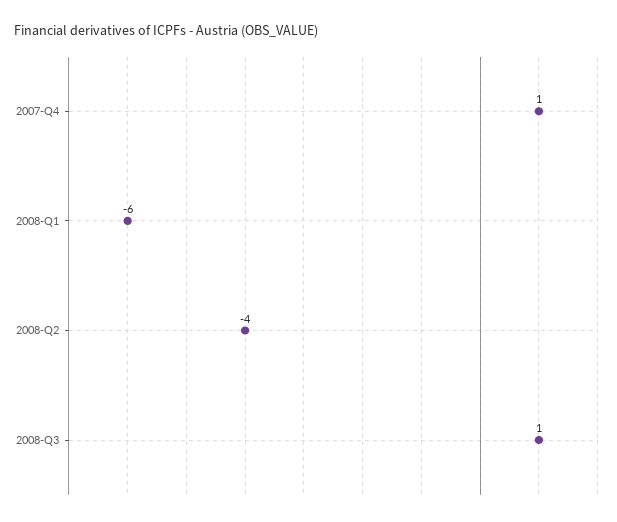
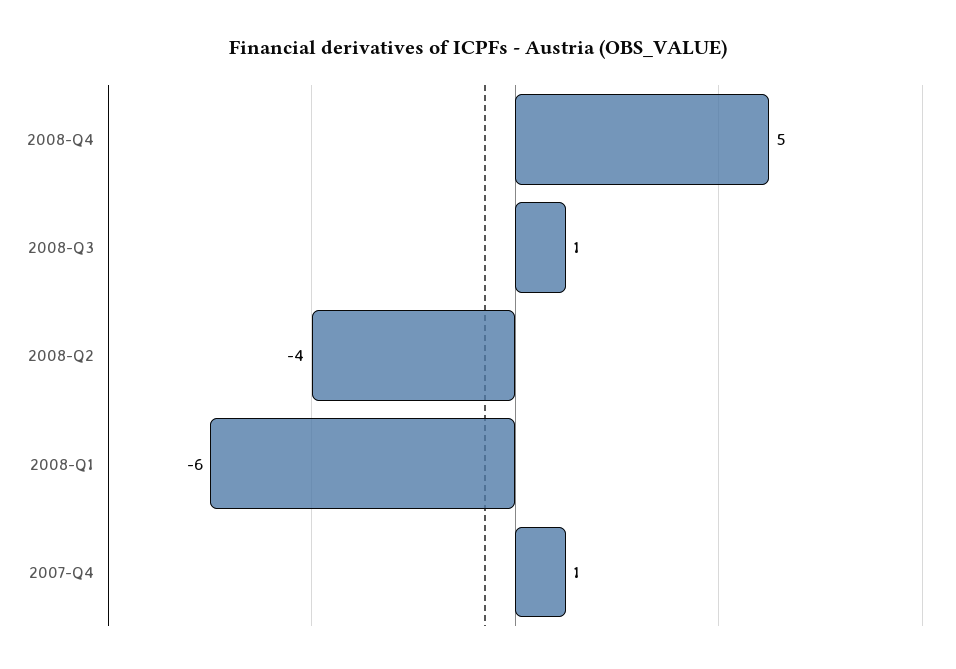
2008-Q4: none -> 5

